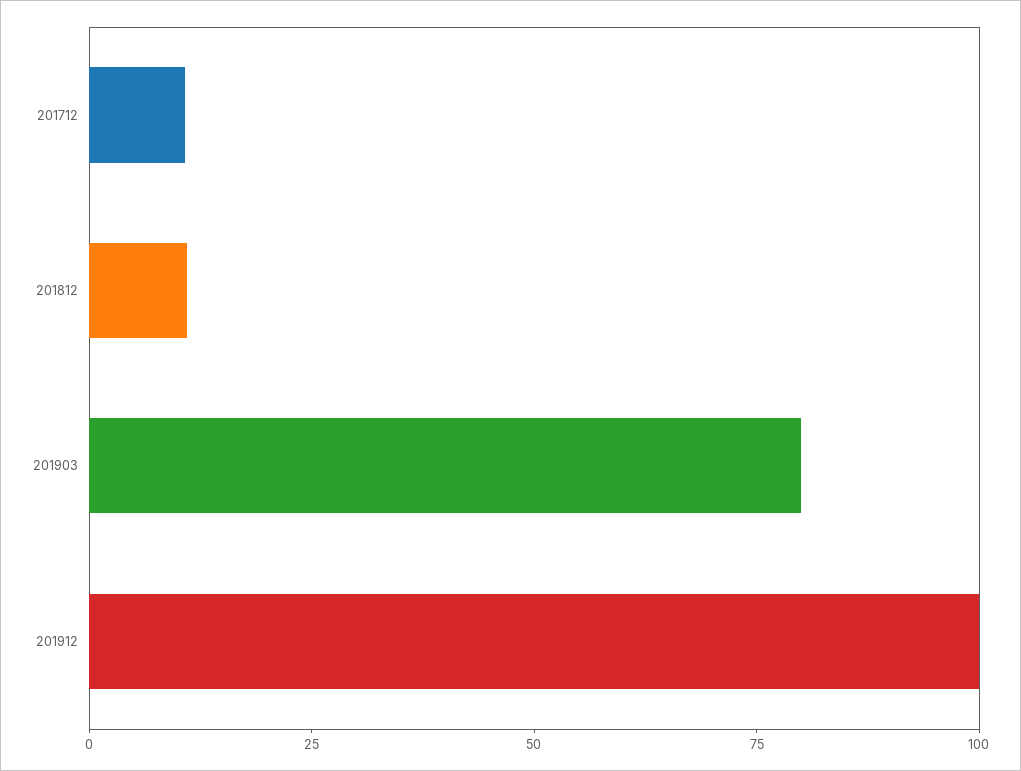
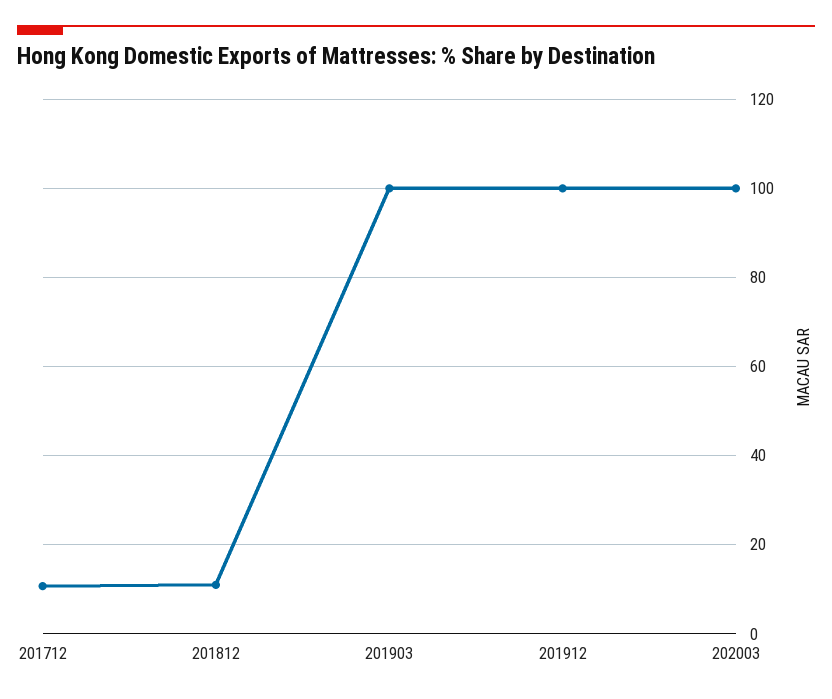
201903: 80 -> 100
202003: none -> 100

